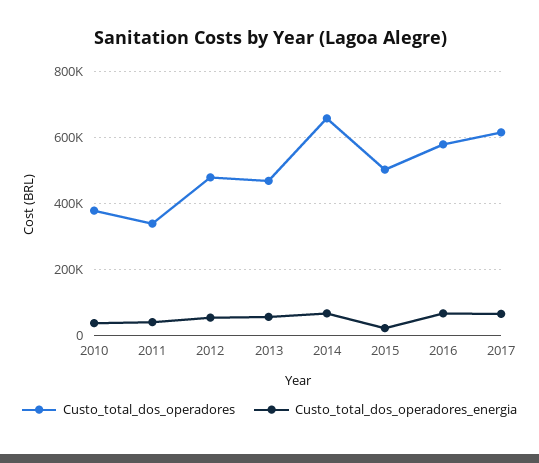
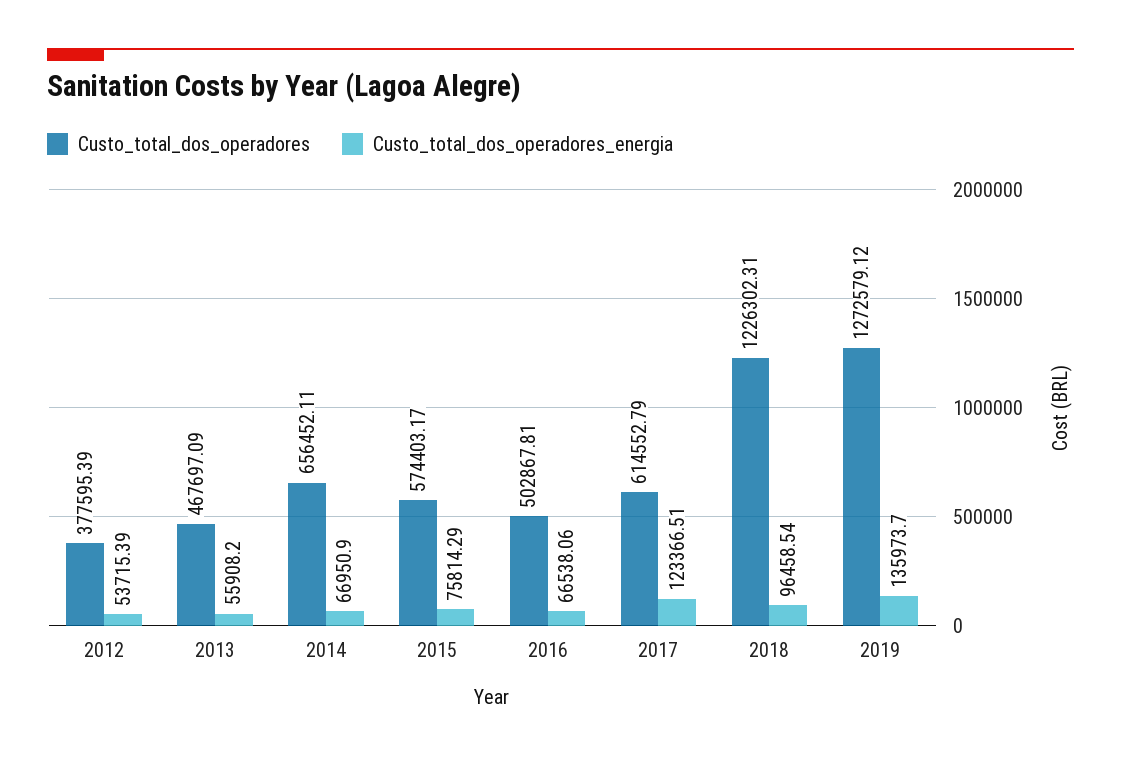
Custo_total_dos_operadores, 2010: 380000 -> none
Custo_total_dos_operadores_energia, 2010: 40000 -> none
Custo_total_dos_operadores, 2011: 340000 -> none
Custo_total_dos_operadores_energia, 2011: 40000 -> none
Custo_total_dos_operadores, 2012: 480000 -> 377595.39
Custo_total_dos_operadores, 2015: 500000 -> 574403.17
Custo_total_dos_operadores_energia, 2015: 20000 -> 75814.29
Custo_total_dos_operadores, 2016: 580000 -> 502867.81
Custo_total_dos_operadores_energia, 2017: 60000 -> 123366.51
Custo_total_dos_operadores, 2018: none -> 1226302.31
Custo_total_dos_operadores_energia, 2018: none -> 96458.54
Custo_total_dos_operadores, 2019: none -> 1272579.12
Custo_total_dos_operadores_energia, 2019: none -> 135973.7

